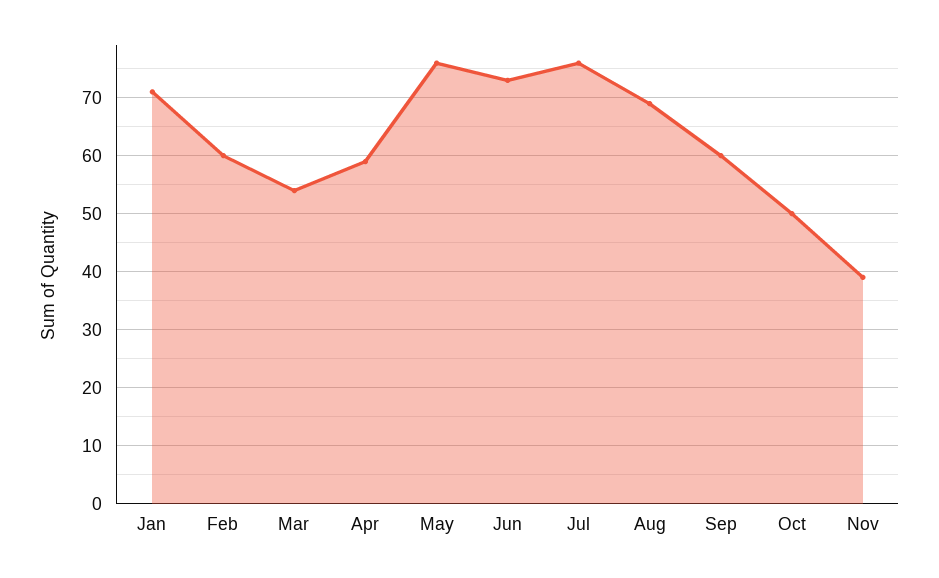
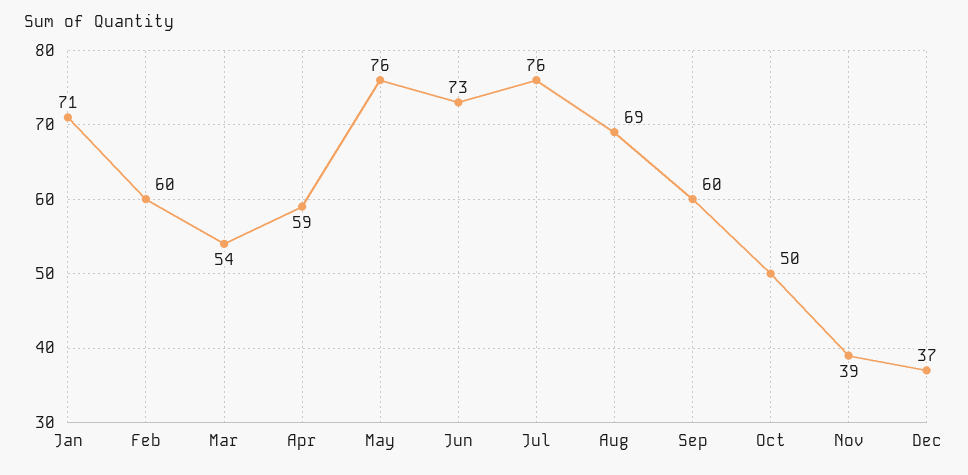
Dec: none -> 37

